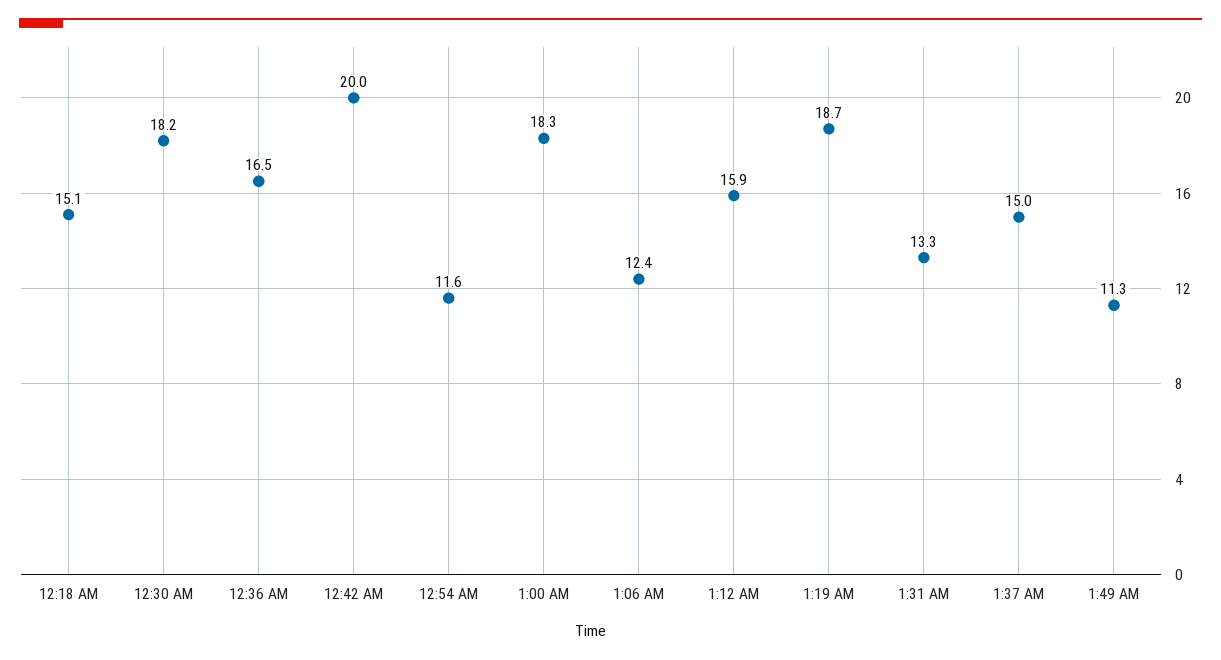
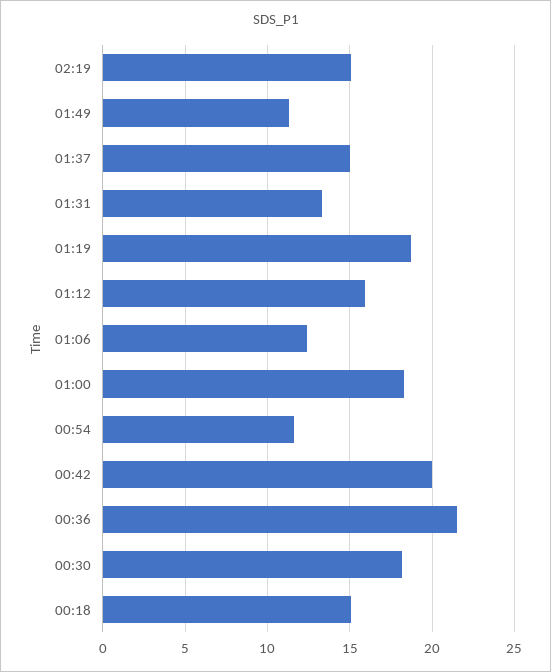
12:36 AM: 16.5 -> 21.5
02:19: none -> 15

